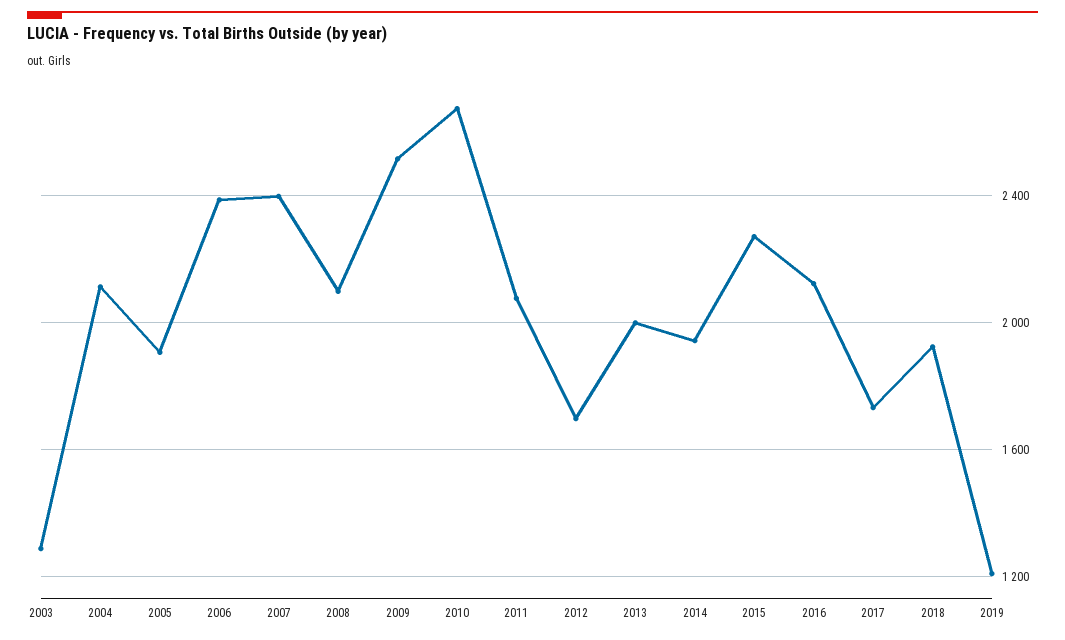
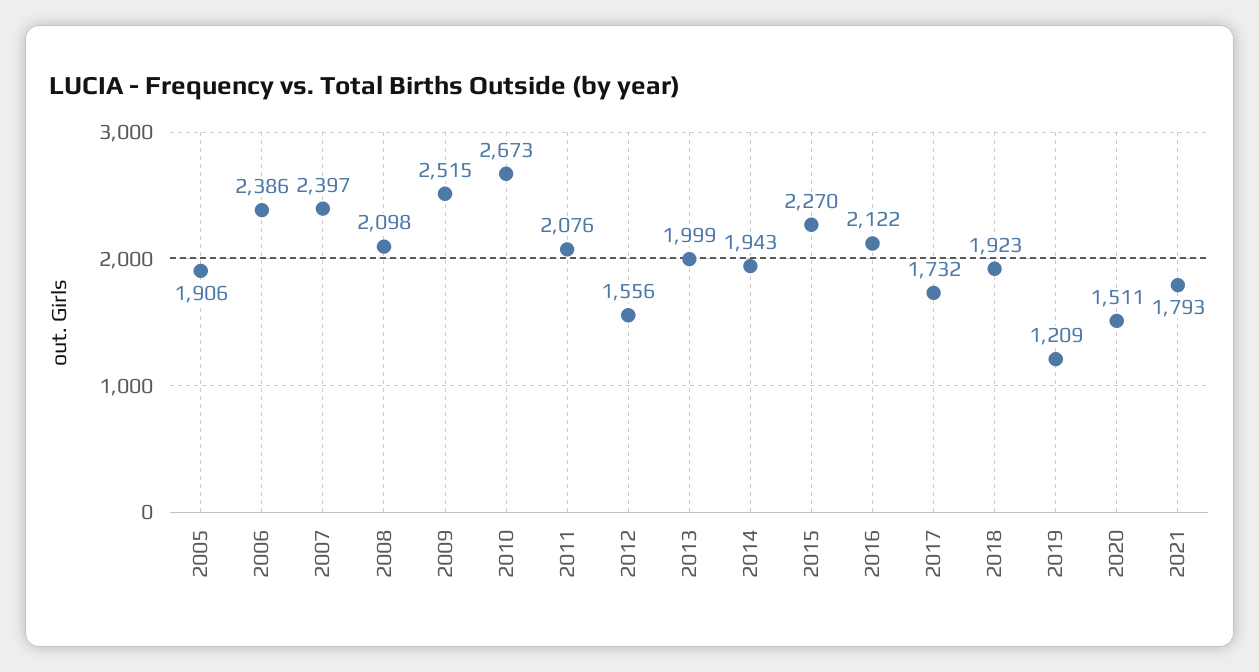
2003: 1300 -> none
2004: 2100 -> none
2012: 1700 -> 1556
2020: none -> 1511
2021: none -> 1793

